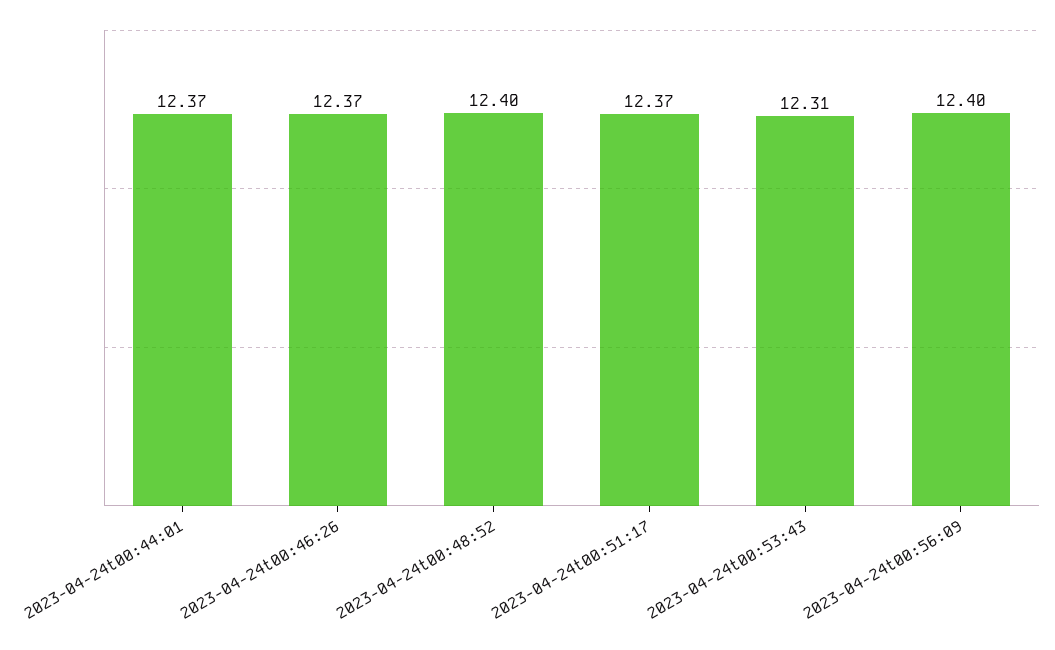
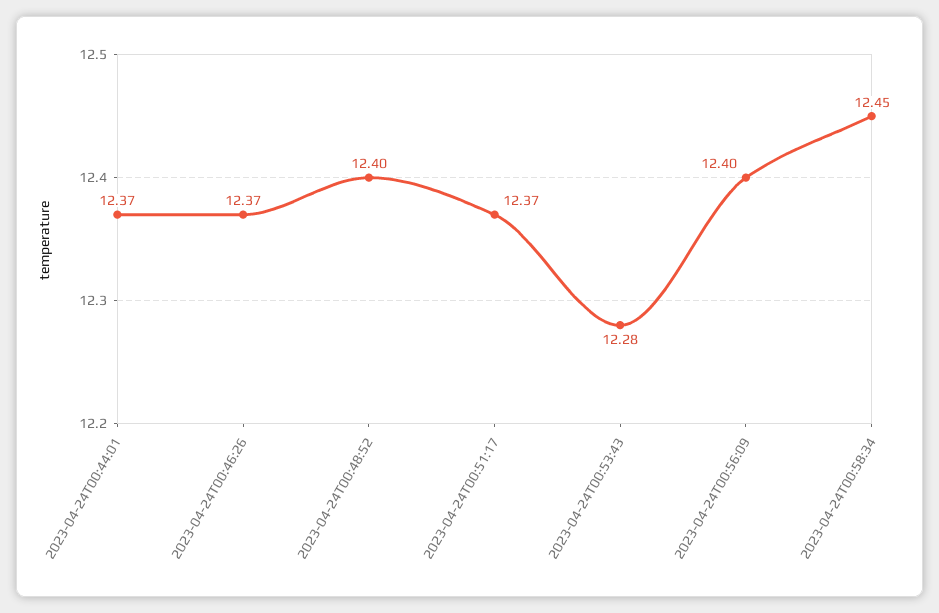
2023-04-24t00:53:43: 12.31 -> 12.28
2023-04-24T00:58:34: none -> 12.45

